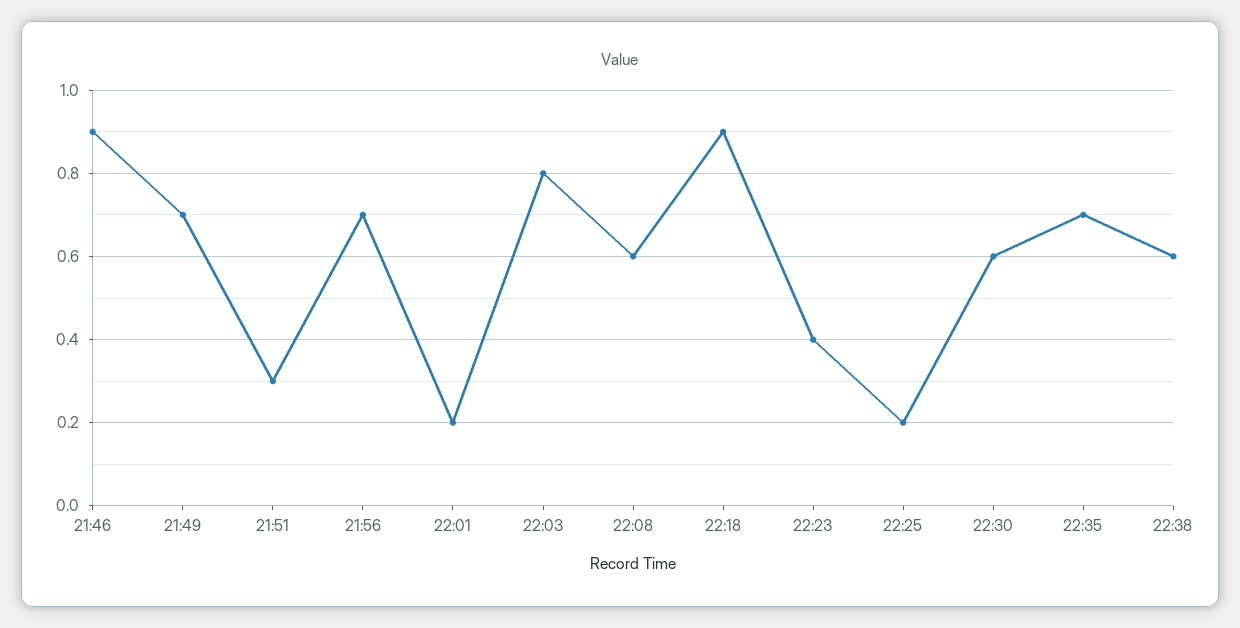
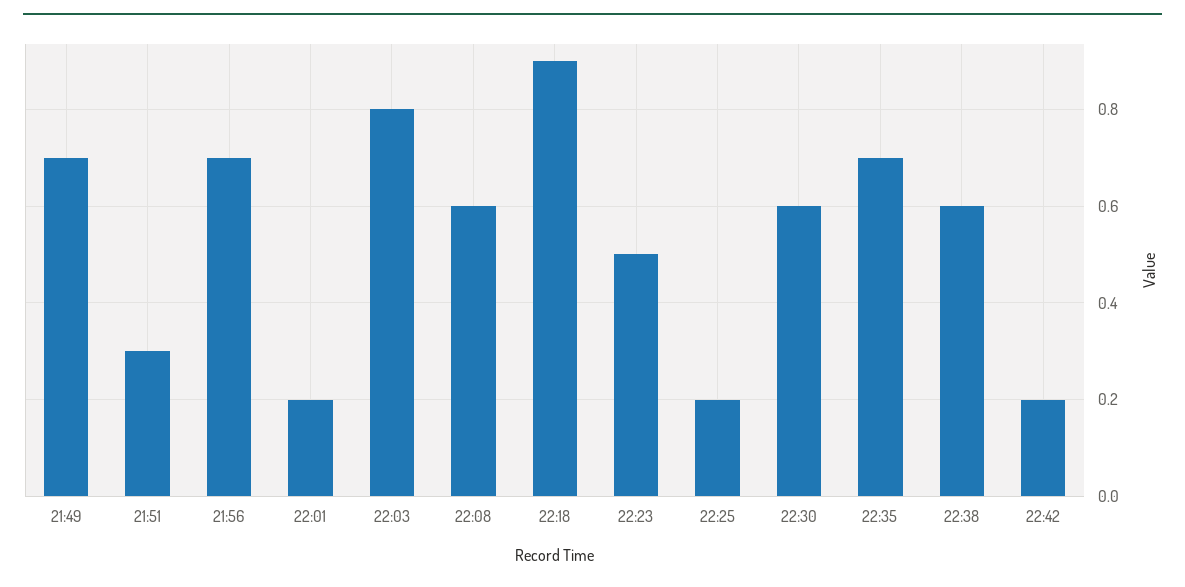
21:46: 0.9 -> none
22:23: 0.4 -> 0.5
22:42: none -> 0.2

